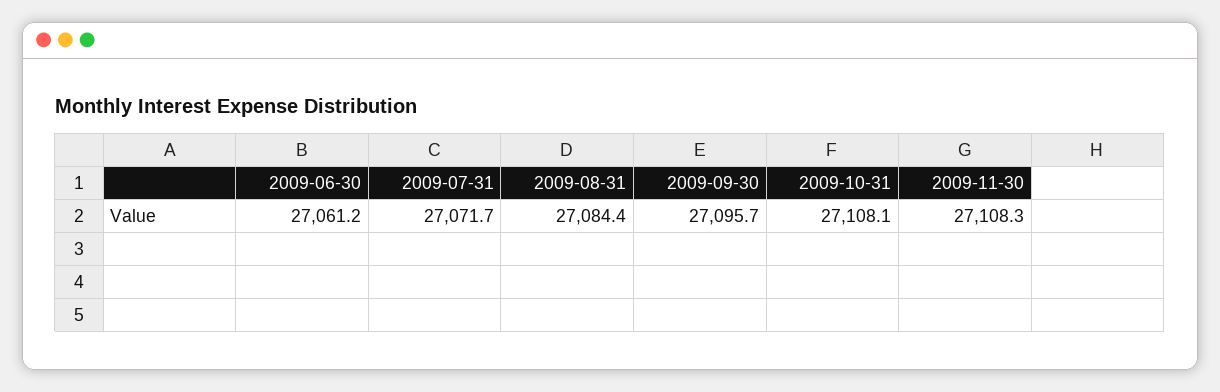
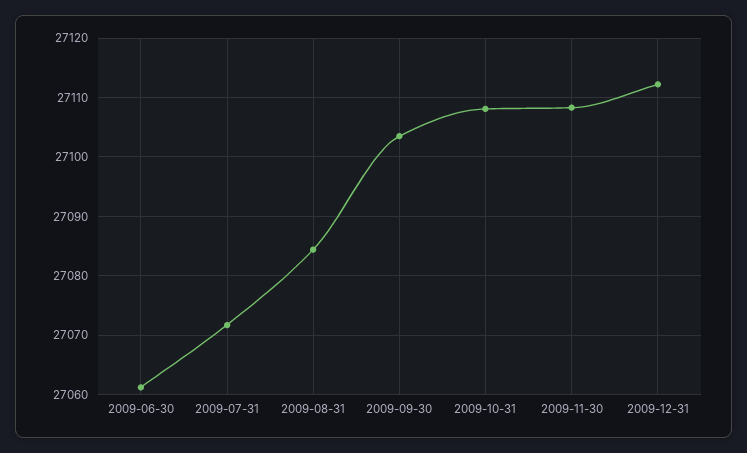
2009-09-30: 27095.7 -> 27104
2009-12-31: none -> 27112

